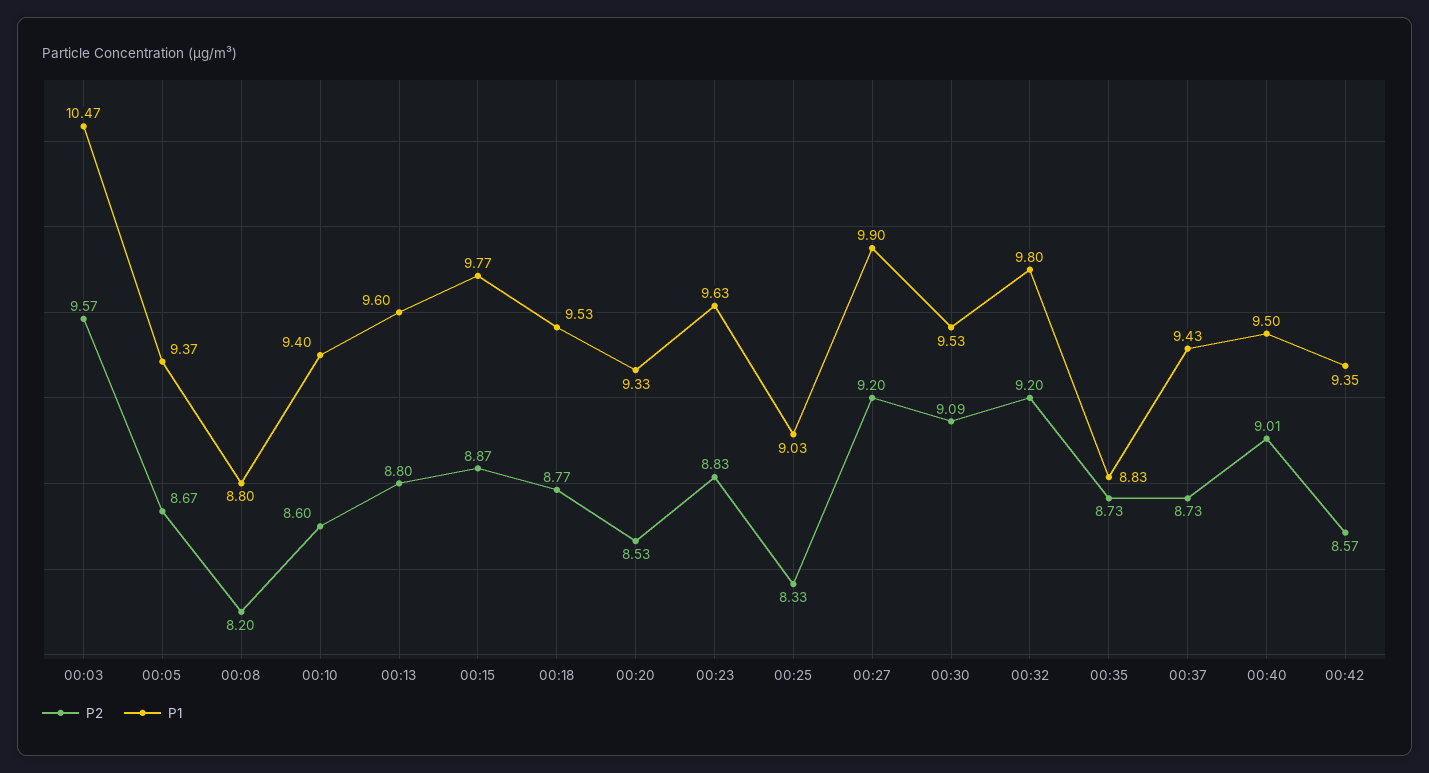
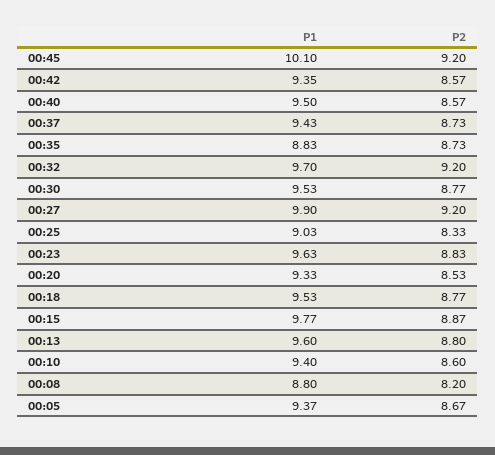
P2, 00:03: 9.57 -> none
P1, 00:03: 10.47 -> none
P2, 00:30: 9.09 -> 8.77
P1, 00:32: 9.8 -> 9.7
P2, 00:40: 9.01 -> 8.57
P1, 00:45: none -> 10.1
P2, 00:45: none -> 9.2

